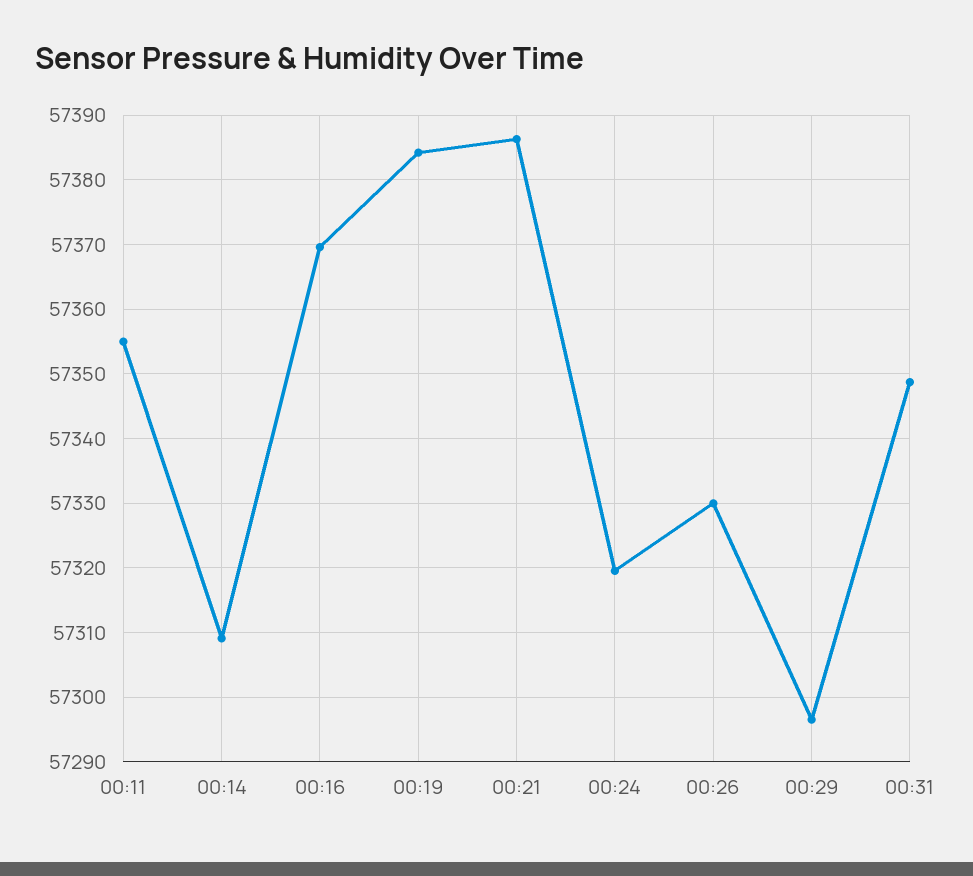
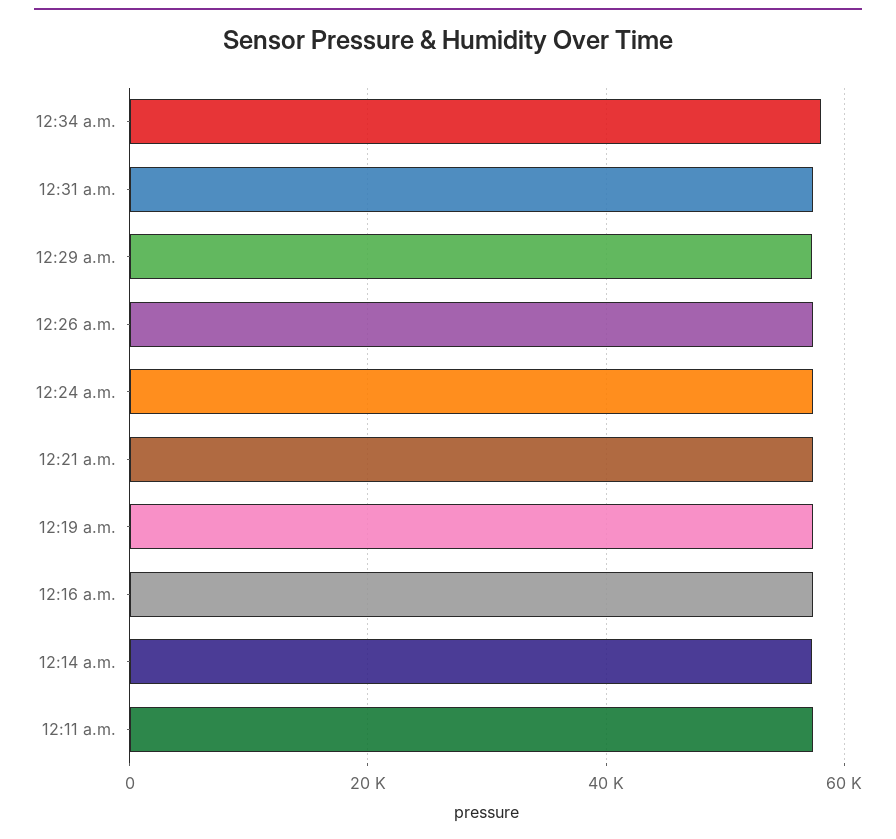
12:34 a.m.: none -> 58000

